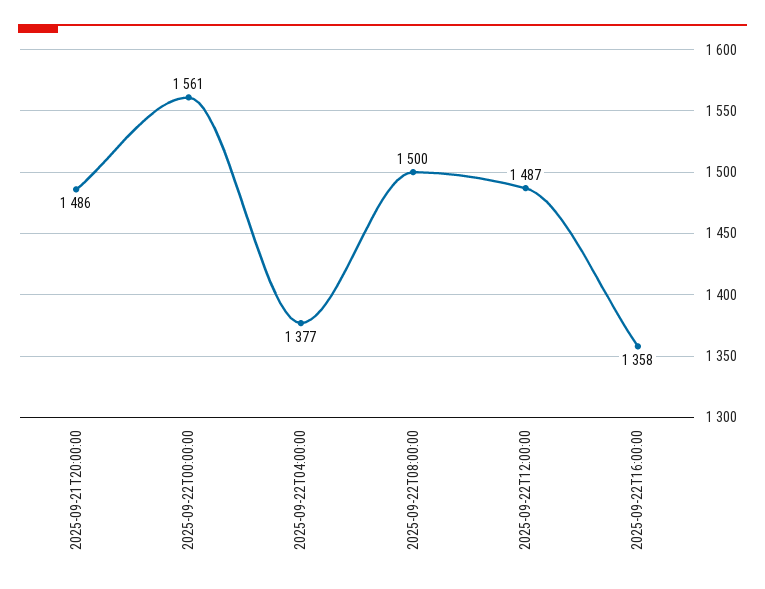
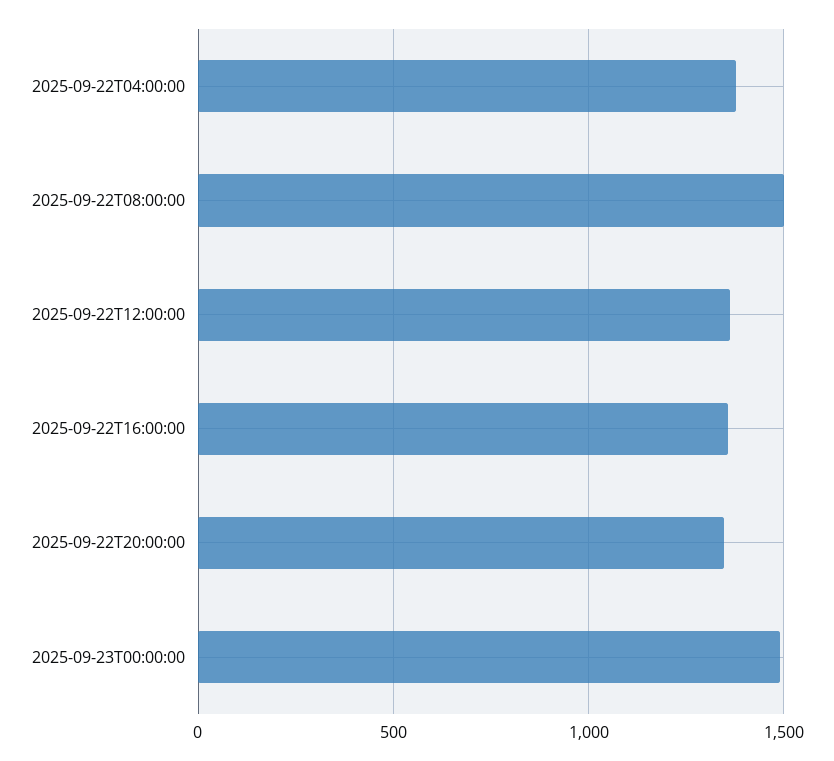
2025-09-21T20:00:00: 1486 -> none
2025-09-22T00:00:00: 1561 -> none
2025-09-22T12:00:00: 1487 -> 1350
2025-09-22T20:00:00: none -> 1350
2025-09-23T00:00:00: none -> 1500

